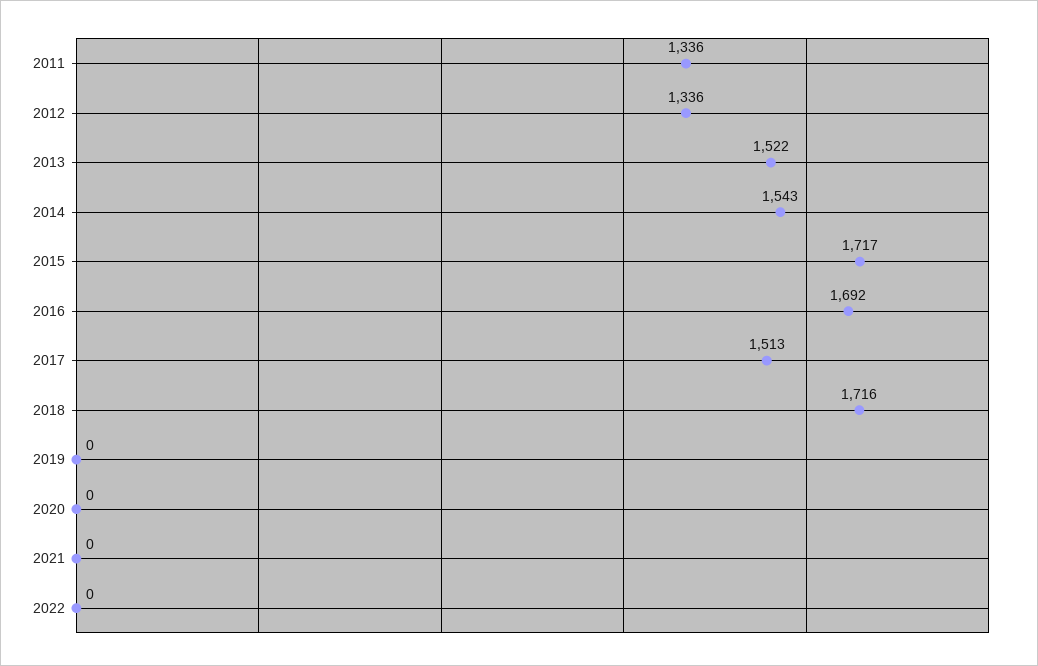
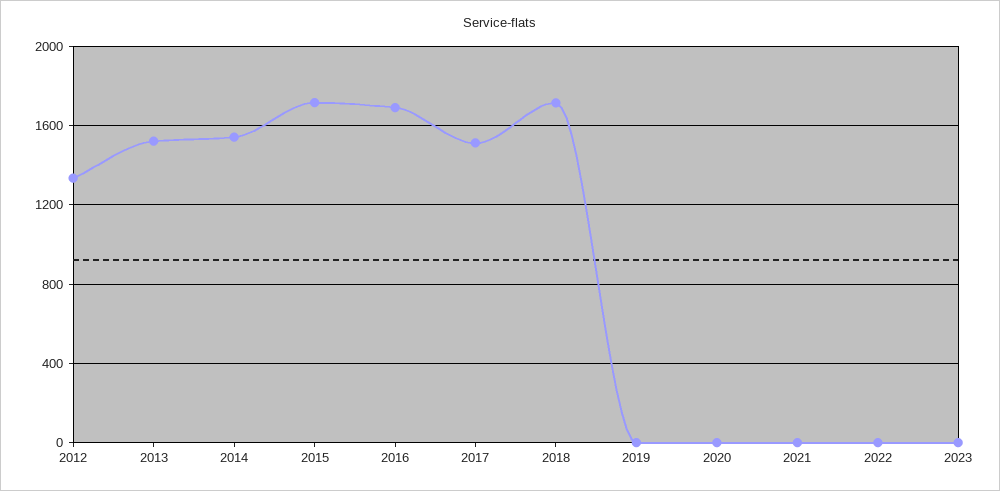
2011: 1336 -> none
2023: none -> 0

